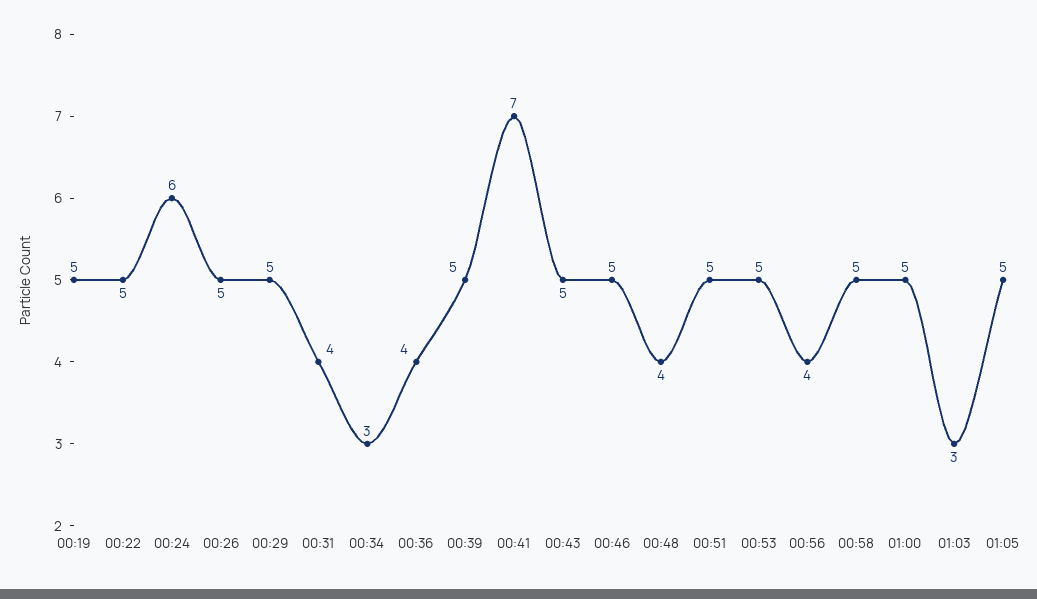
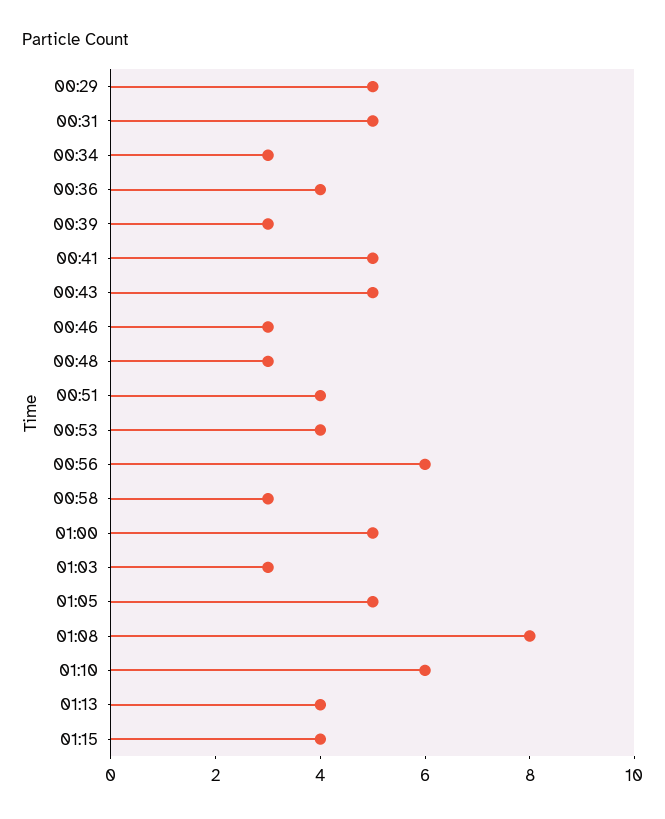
00:19: 5 -> none
00:22: 5 -> none
00:24: 6 -> none
00:26: 5 -> none
00:31: 4 -> 5
00:39: 5 -> 3
00:41: 7 -> 5
00:46: 5 -> 3
00:48: 4 -> 3
00:51: 5 -> 4
00:53: 5 -> 4
00:56: 4 -> 6
00:58: 5 -> 3
01:08: none -> 8
01:10: none -> 6
01:13: none -> 4
01:15: none -> 4

